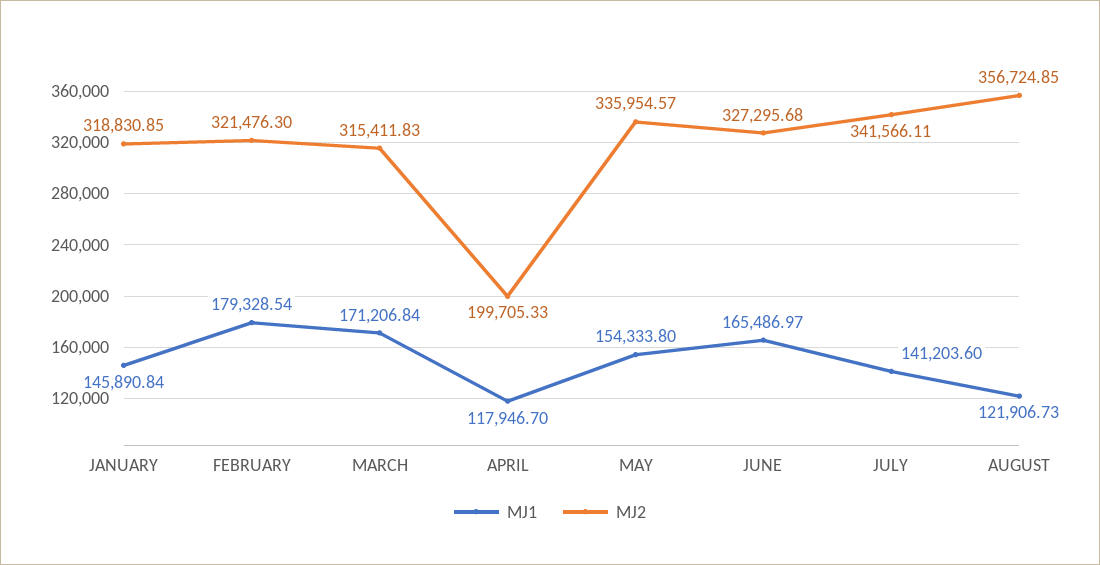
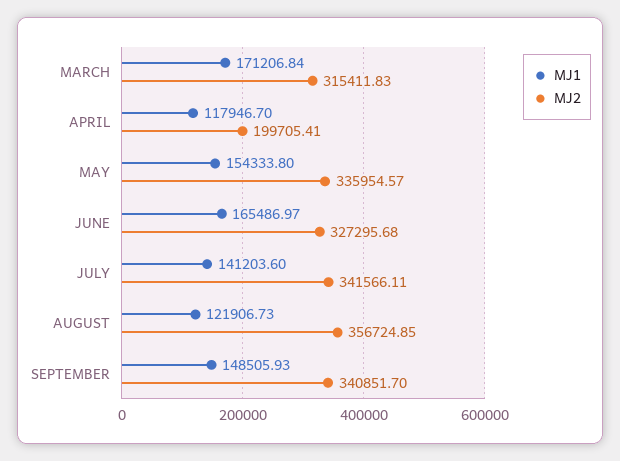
MJ1, JANUARY: 145890.84 -> none
MJ2, JANUARY: 318830.85 -> none
MJ1, FEBRUARY: 179328.54 -> none
MJ2, FEBRUARY: 321476.3 -> none
MJ2, APRIL: 199705.33 -> 199705.41
MJ1, SEPTEMBER: none -> 148505.93
MJ2, SEPTEMBER: none -> 340851.7

